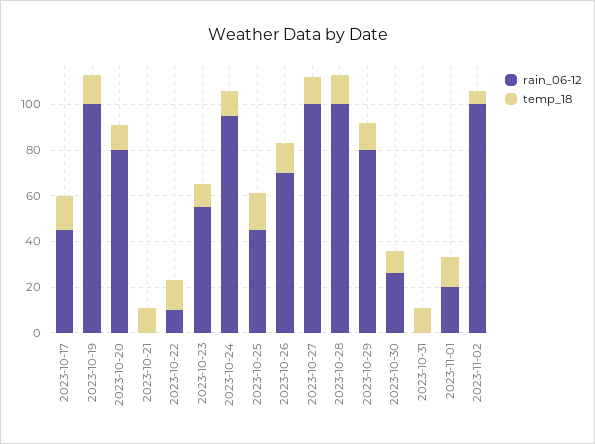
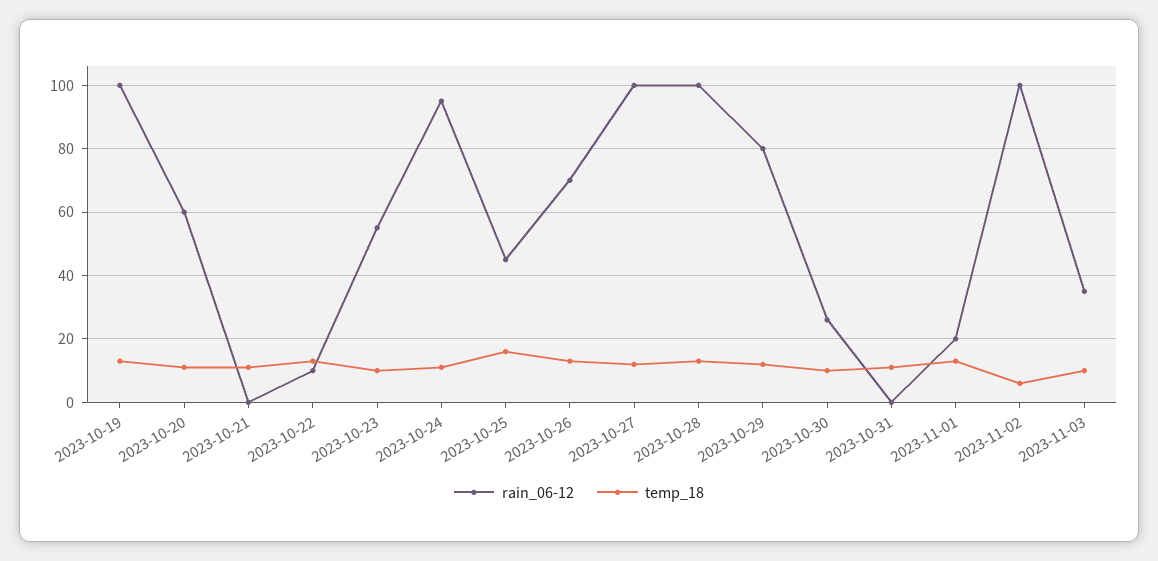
rain_06-12, 2023-10-17: 45 -> none
temp_18, 2023-10-17: 15 -> none
rain_06-12, 2023-10-20: 80 -> 60
rain_06-12, 2023-11-03: none -> 35
temp_18, 2023-11-03: none -> 10

